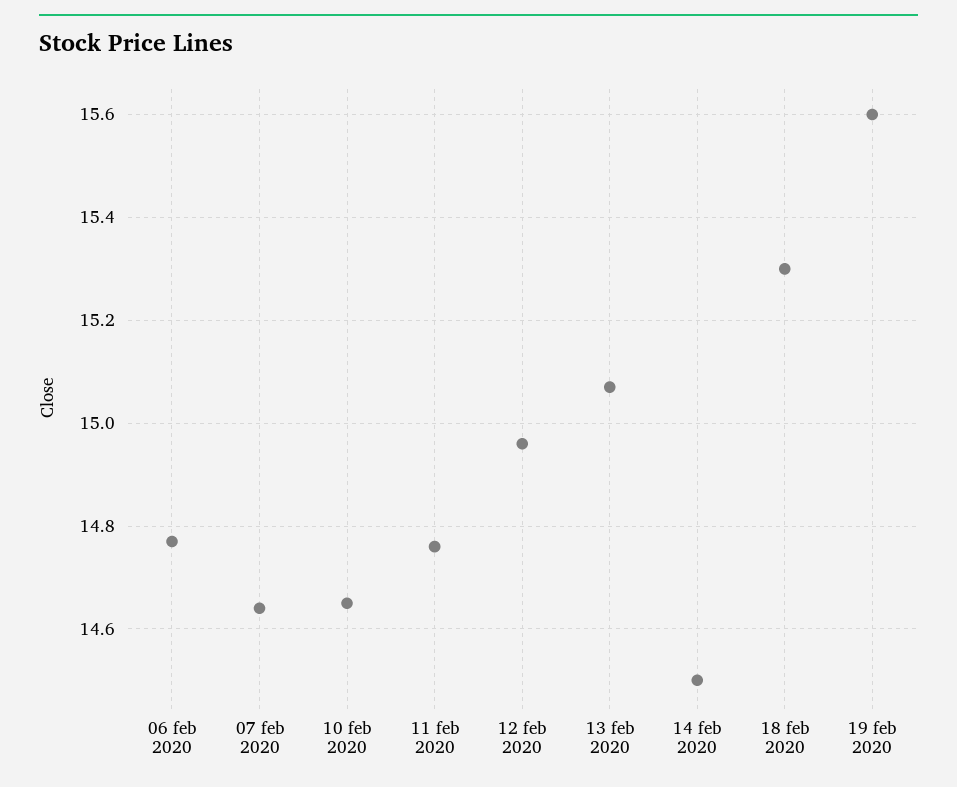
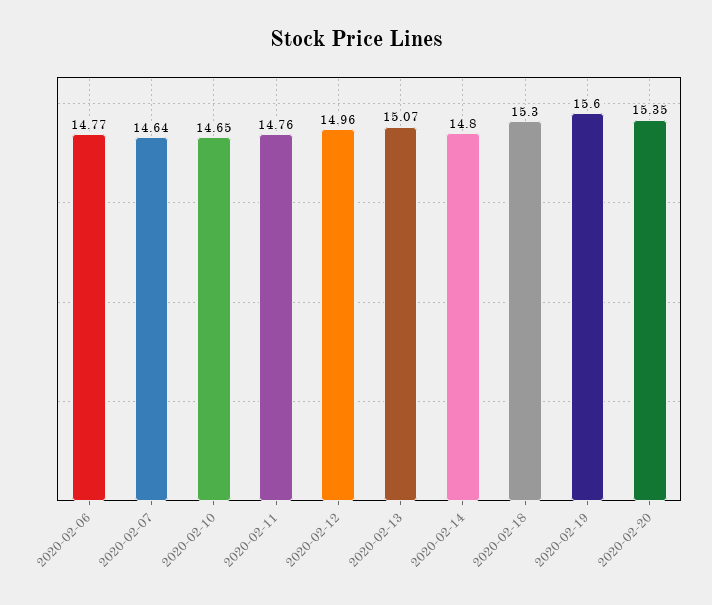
14 feb 2020: 14.5 -> 14.8
2020-02-20: none -> 15.35

